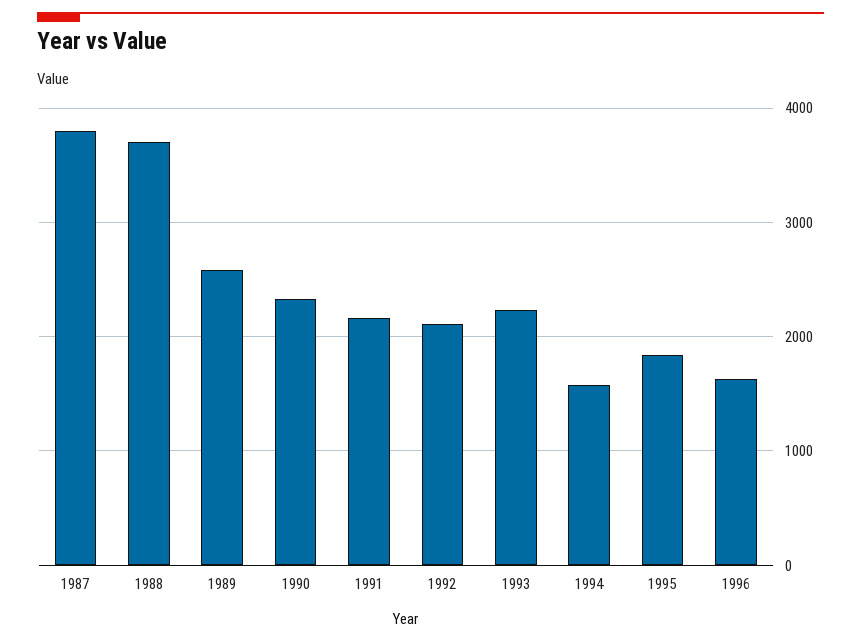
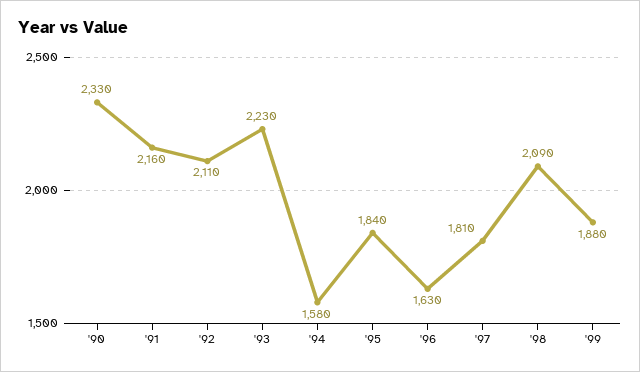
1987: 3800 -> none
1988: 3700 -> none
1989: 2600 -> none
'97: none -> 1810
'98: none -> 2090
'99: none -> 1880

